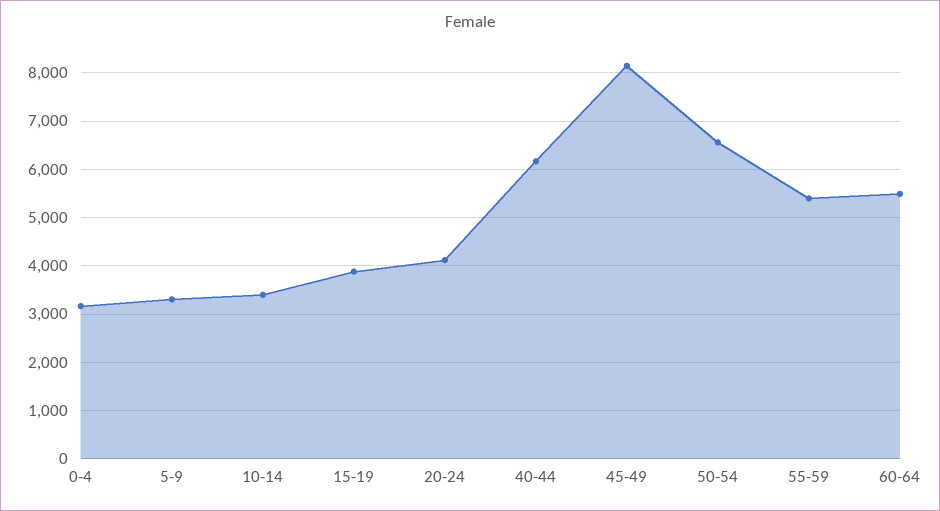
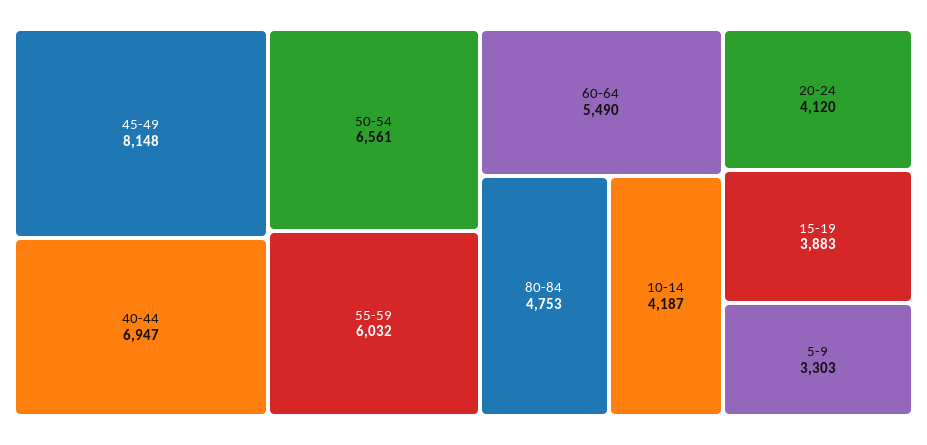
0-4: 3200 -> none
10-14: 3400 -> 4187
40-44: 6200 -> 6947
55-59: 5400 -> 6032
80-84: none -> 4753

